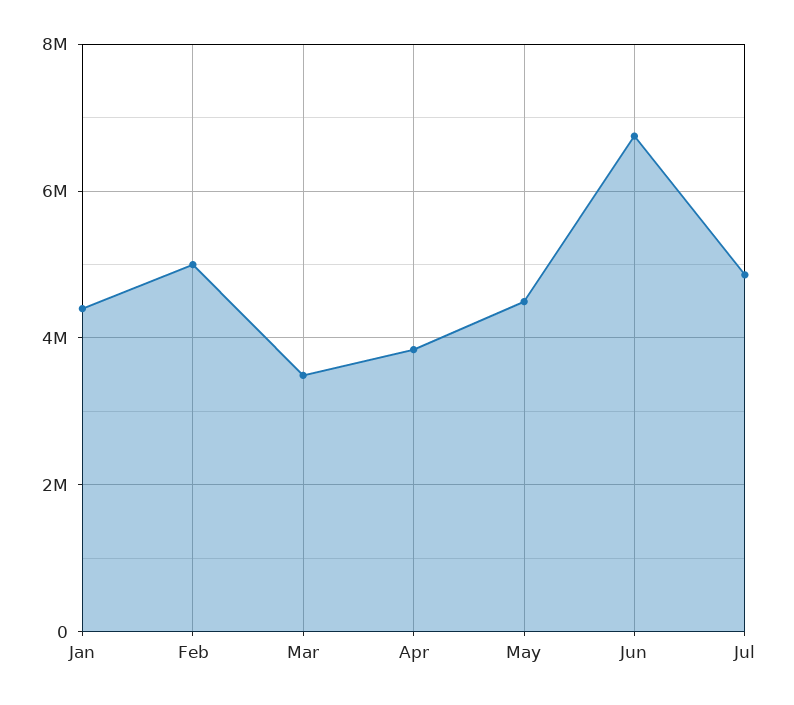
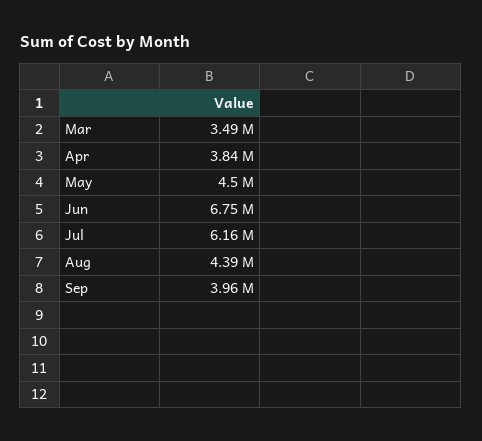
Jan: 4400000 -> none
Feb: 5000000 -> none
Jul: 4800000 -> 6160000
Aug: none -> 4390000
Sep: none -> 3960000

